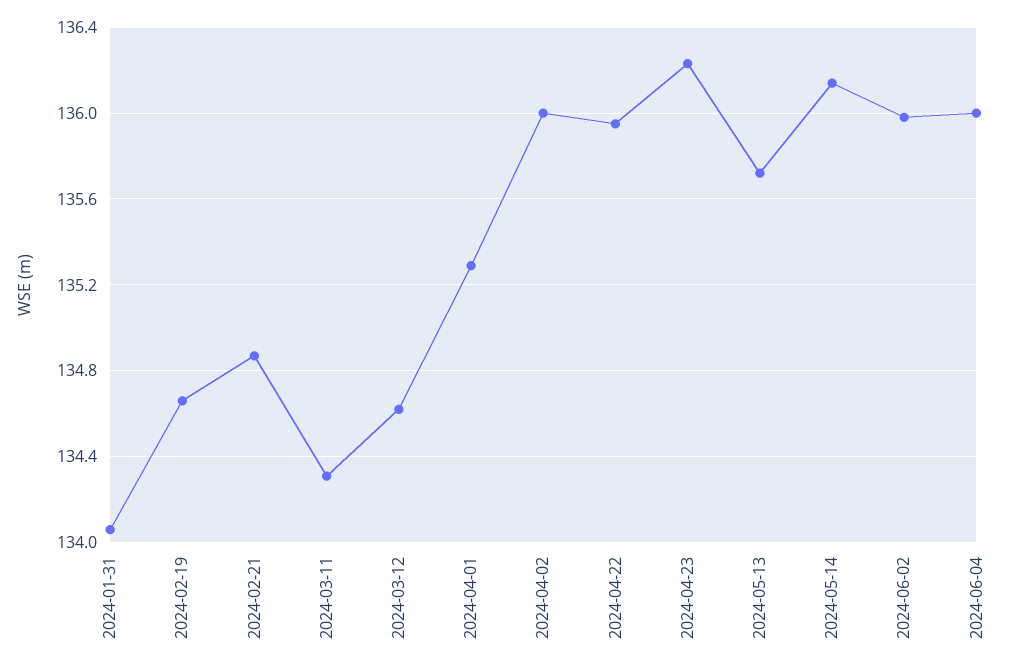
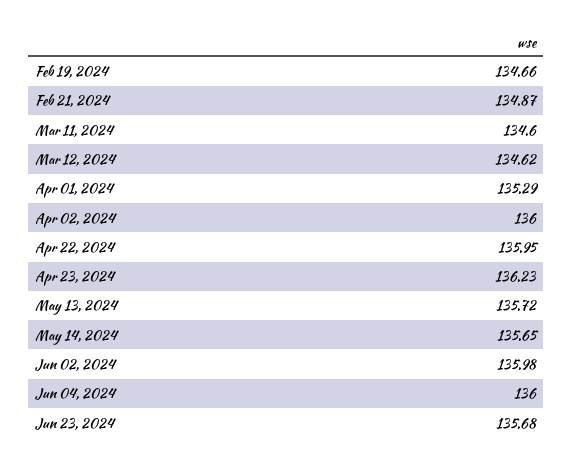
2024-01-31: 134.05 -> none
2024-03-11: 134.3 -> 134.6
2024-05-14: 136.15 -> 135.65
Jun 23, 2024: none -> 135.68

